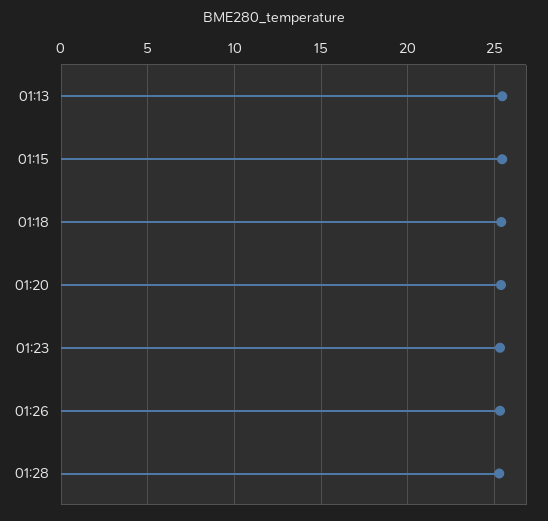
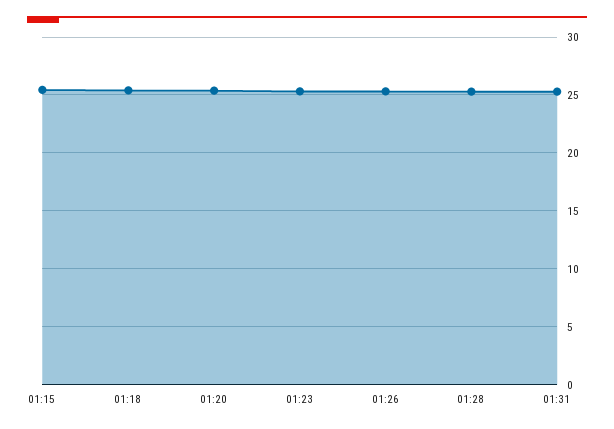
01:13: 25.5 -> none
01:31: none -> 25

